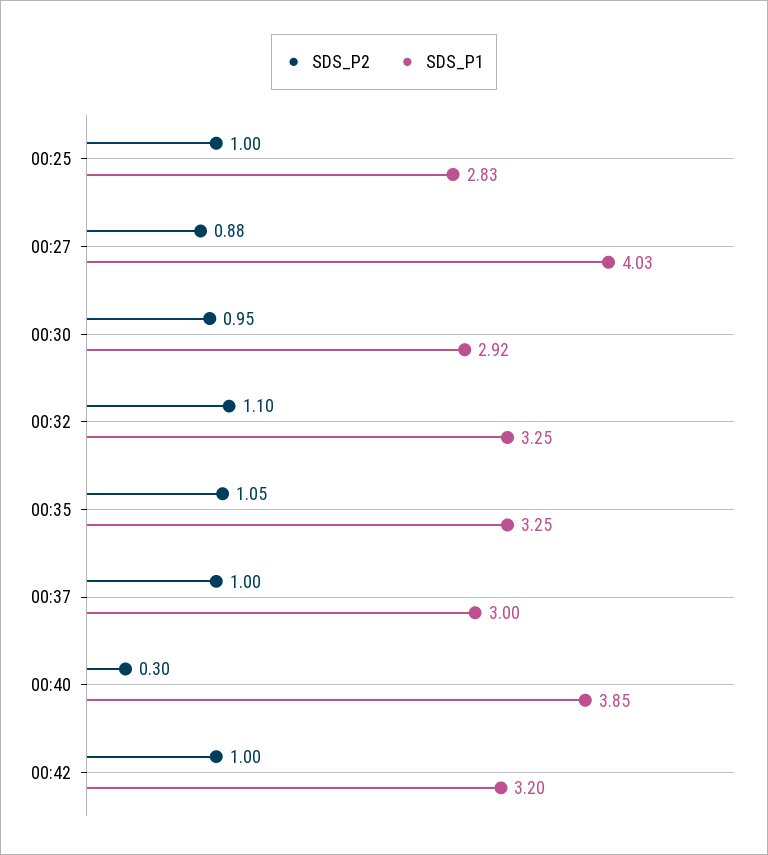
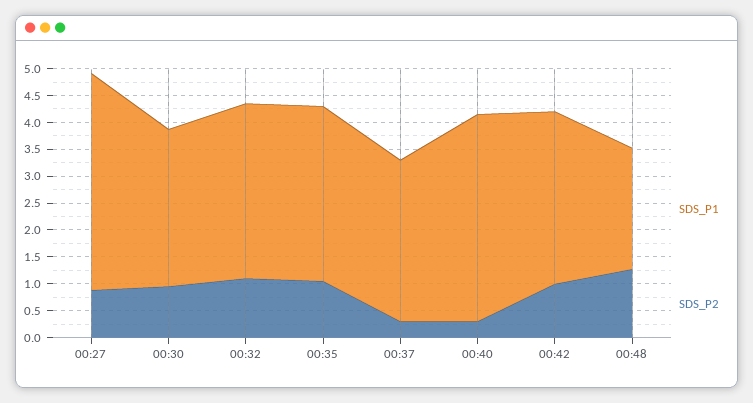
SDS_P2, 00:25: 1 -> none
SDS_P1, 00:25: 2.83 -> none
SDS_P2, 00:37: 1 -> 0.25
SDS_P1, 00:48: none -> 2.25
SDS_P2, 00:48: none -> 1.25

